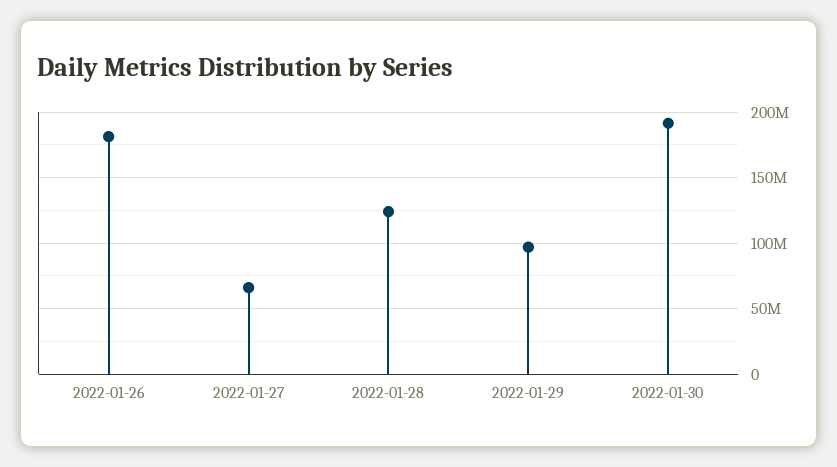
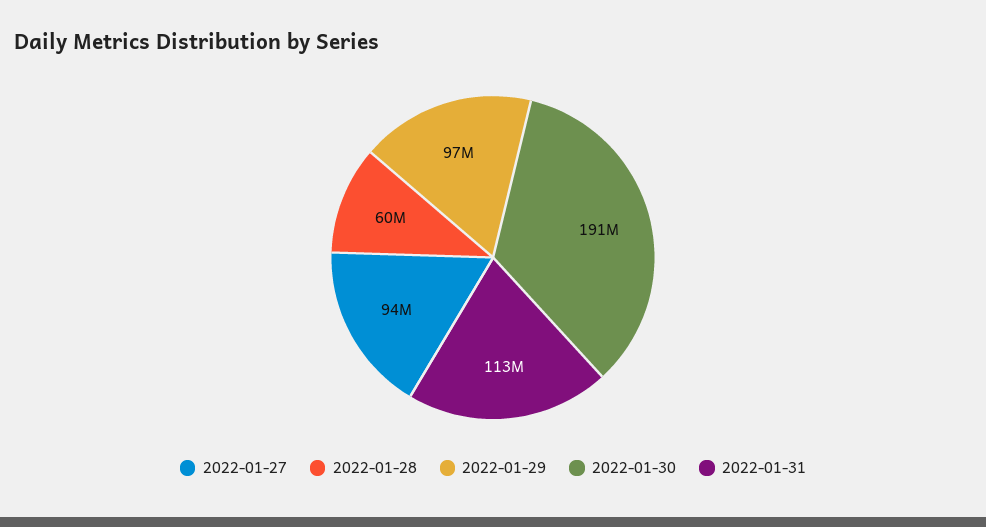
2022-01-26: 180000000 -> none
2022-01-27: 65000000 -> 94000000
2022-01-28: 125000000 -> 60000000
2022-01-31: none -> 113000000

